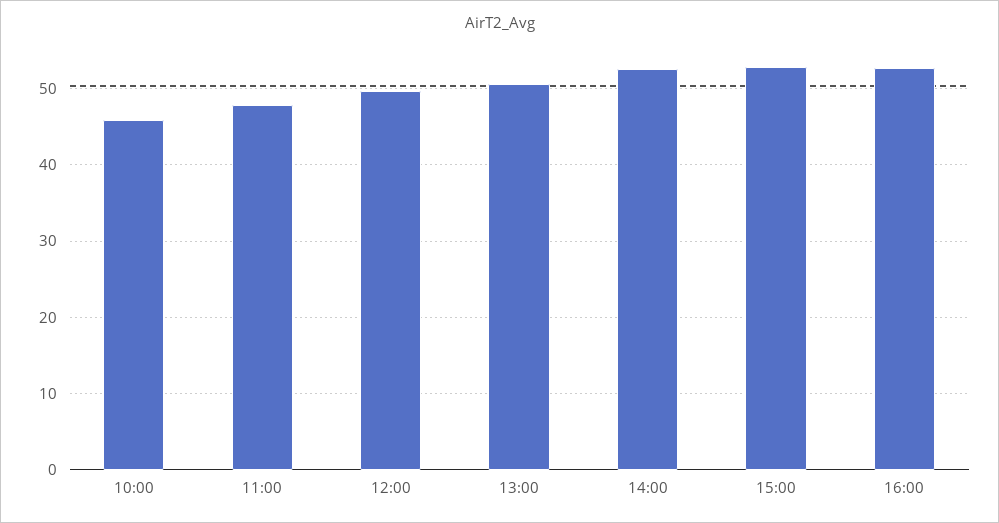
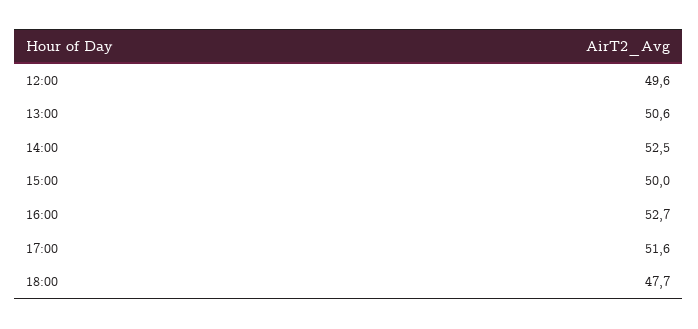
10:00: 46 -> none
11:00: 48 -> none
15:00: 53 -> 50
17:00: none -> 51.6
18:00: none -> 47.7

